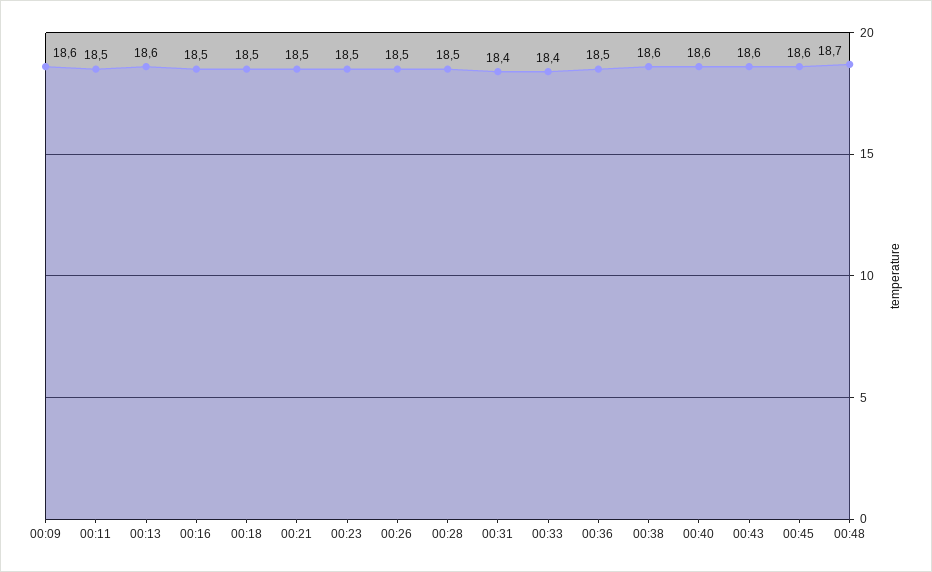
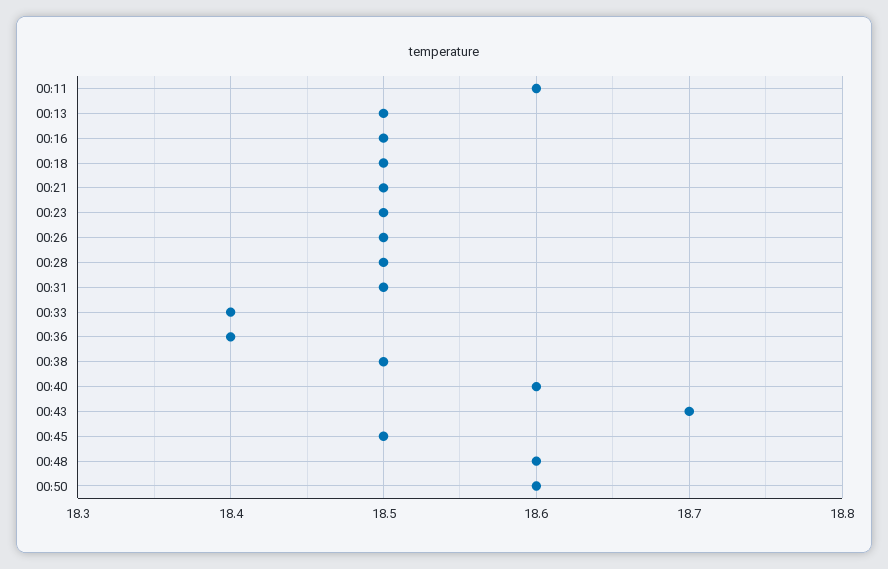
00:09: 18.6 -> none
00:11: 18.5 -> 18.6
00:13: 18.6 -> 18.5
00:31: 18.4 -> 18.5
00:36: 18.5 -> 18.4
00:38: 18.6 -> 18.5
00:43: 18.6 -> 18.7
00:45: 18.6 -> 18.5
00:48: 18.7 -> 18.6
00:50: none -> 18.6

